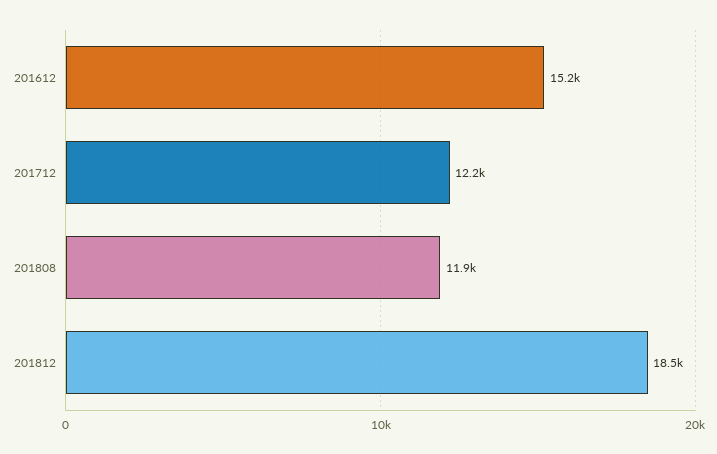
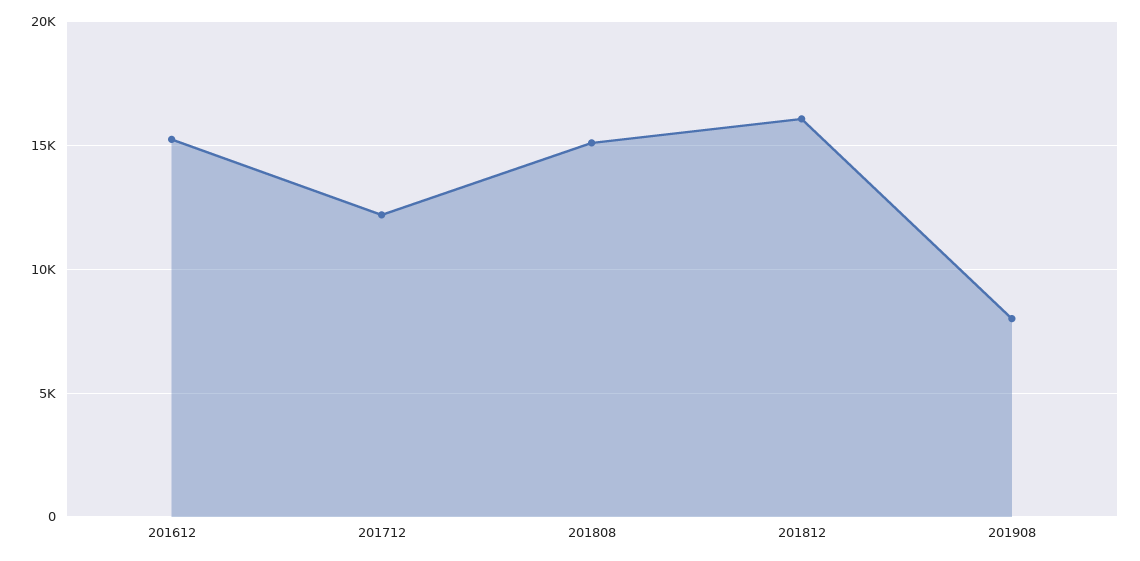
201808: 11900 -> 15000
201812: 18500 -> 16000
201908: none -> 8000

